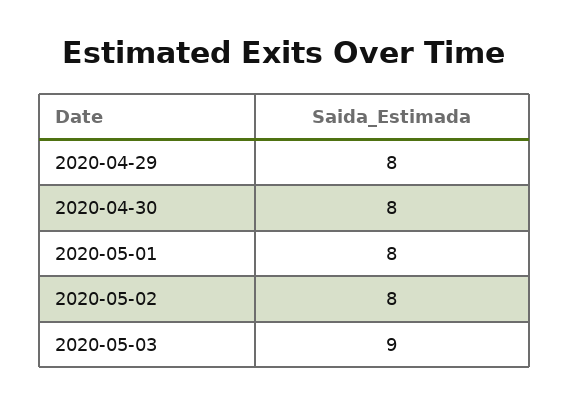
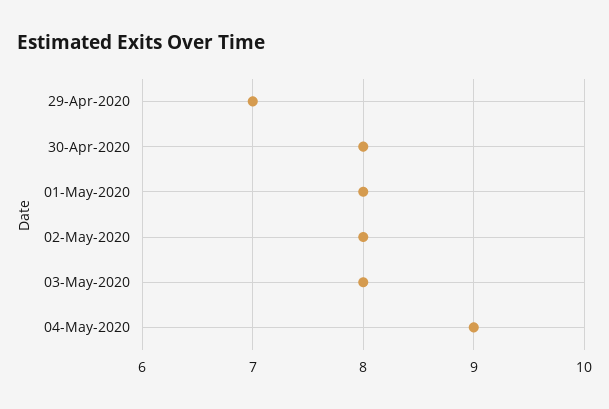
2020-04-29: 8 -> 7
2020-05-03: 9 -> 8
04-May-2020: none -> 9

